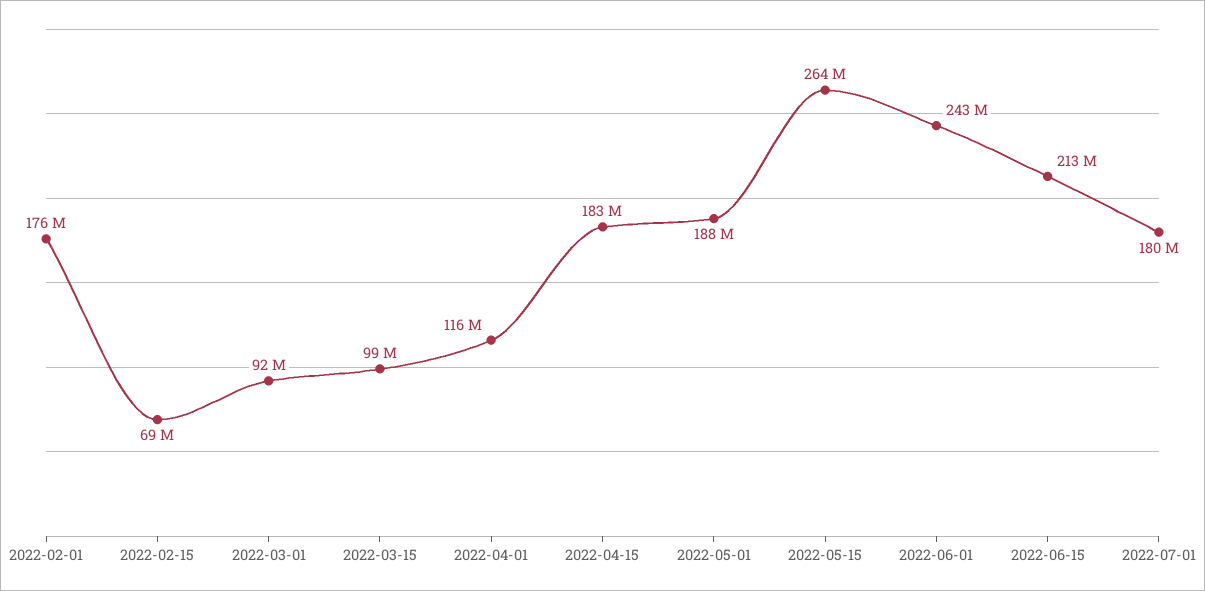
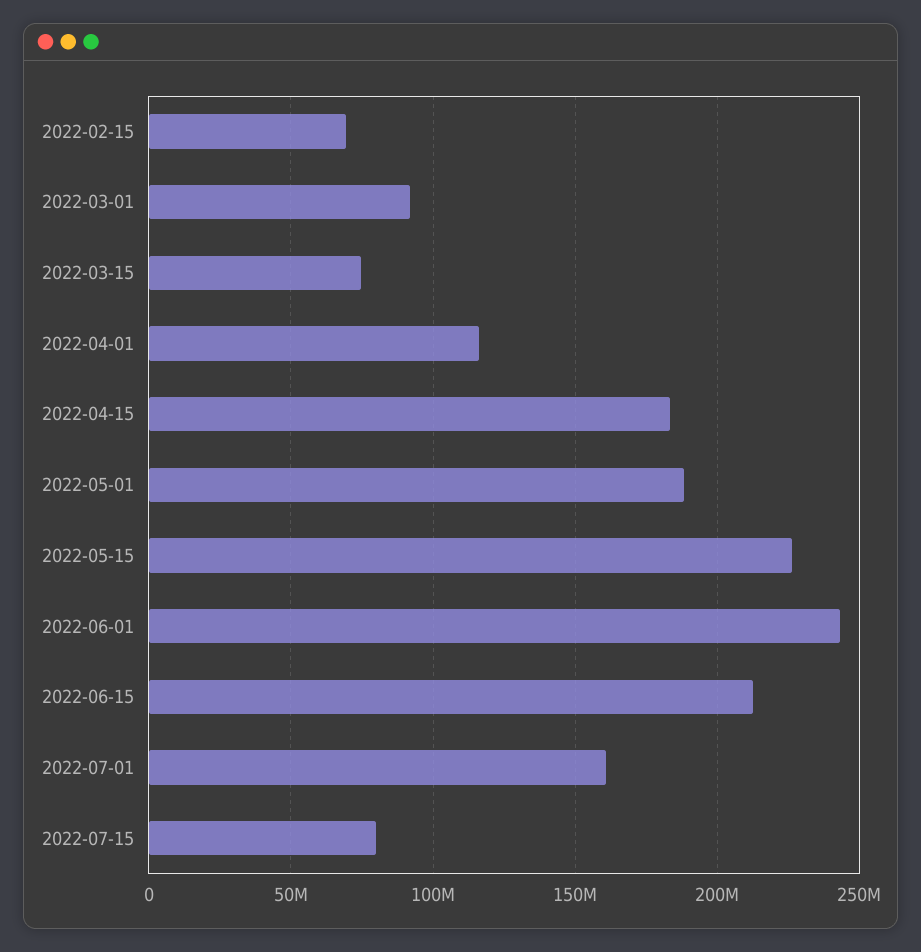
2022-02-01: 176000000 -> none
2022-03-15: 99000000 -> 75000000
2022-05-15: 264000000 -> 225000000
2022-07-01: 180000000 -> 160000000
2022-07-15: none -> 80000000

